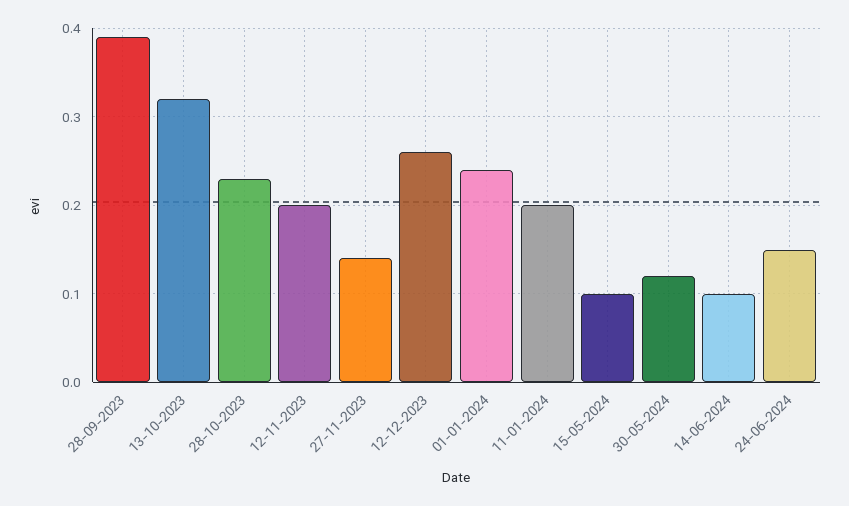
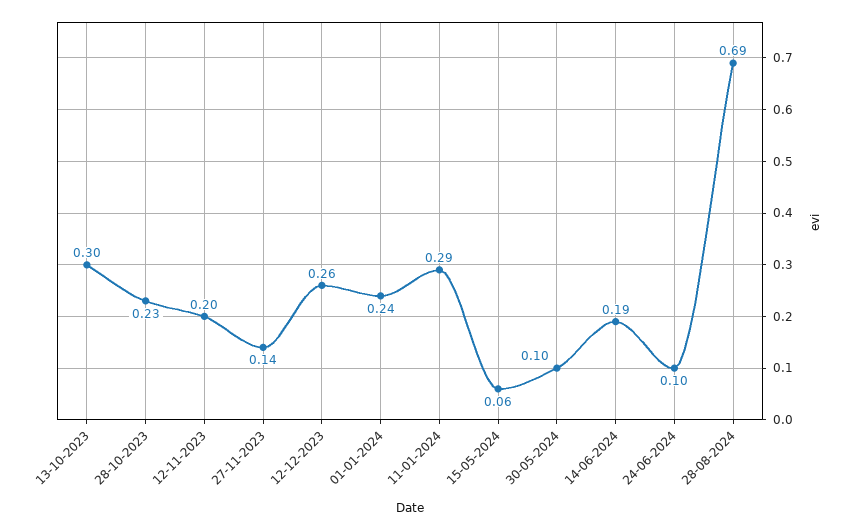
28-09-2023: 0.39 -> none
13-10-2023: 0.32 -> 0.3
11-01-2024: 0.2 -> 0.29
15-05-2024: 0.1 -> 0.06
30-05-2024: 0.12 -> 0.1
14-06-2024: 0.1 -> 0.19
24-06-2024: 0.15 -> 0.1
28-08-2024: none -> 0.69

